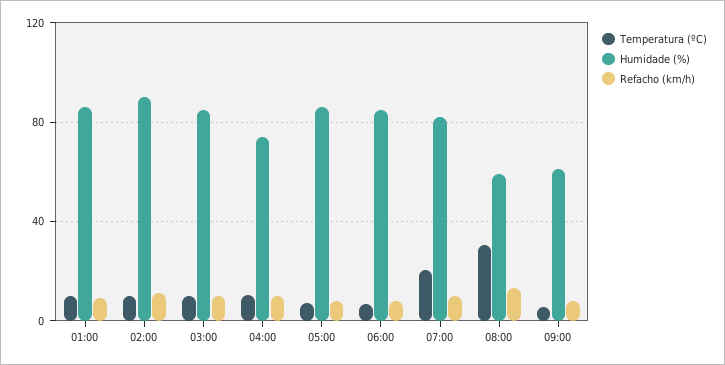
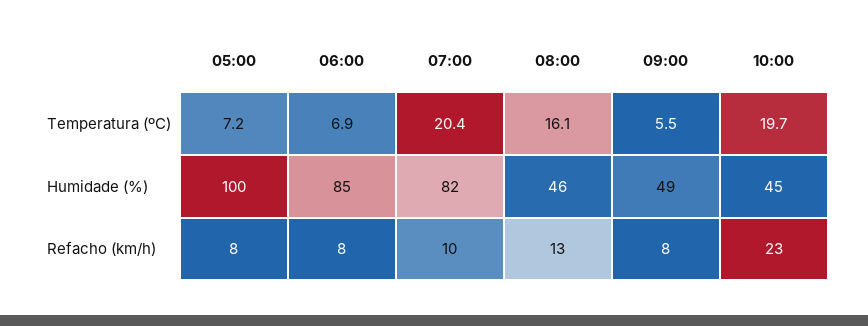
Temperatura (ºC), 01:00: 10 -> none
Humidade (%), 01:00: 85 -> none
Refacho (km/h), 01:00: 10 -> none
Temperatura (ºC), 02:00: 10 -> none
Humidade (%), 02:00: 90 -> none
Refacho (km/h), 02:00: 10 -> none
Temperatura (ºC), 03:00: 10 -> none
Humidade (%), 03:00: 85 -> none
Refacho (km/h), 03:00: 10 -> none
Temperatura (ºC), 04:00: 10 -> none
Humidade (%), 04:00: 75 -> none
Refacho (km/h), 04:00: 10 -> none
Humidade (%), 05:00: 85 -> 100
Temperatura (ºC), 08:00: 30 -> 16.1
Humidade (%), 08:00: 60 -> 46
Humidade (%), 09:00: 60 -> 49
Temperatura (ºC), 10:00: none -> 19.7
Humidade (%), 10:00: none -> 45
Refacho (km/h), 10:00: none -> 23

